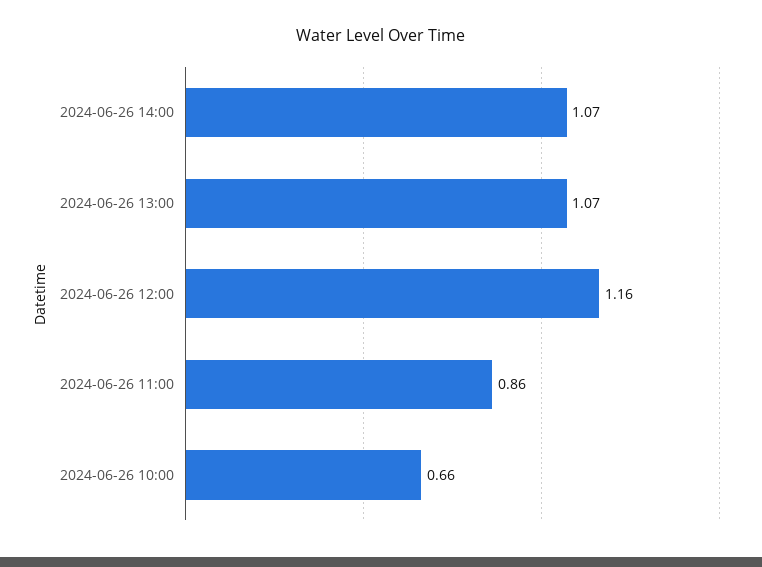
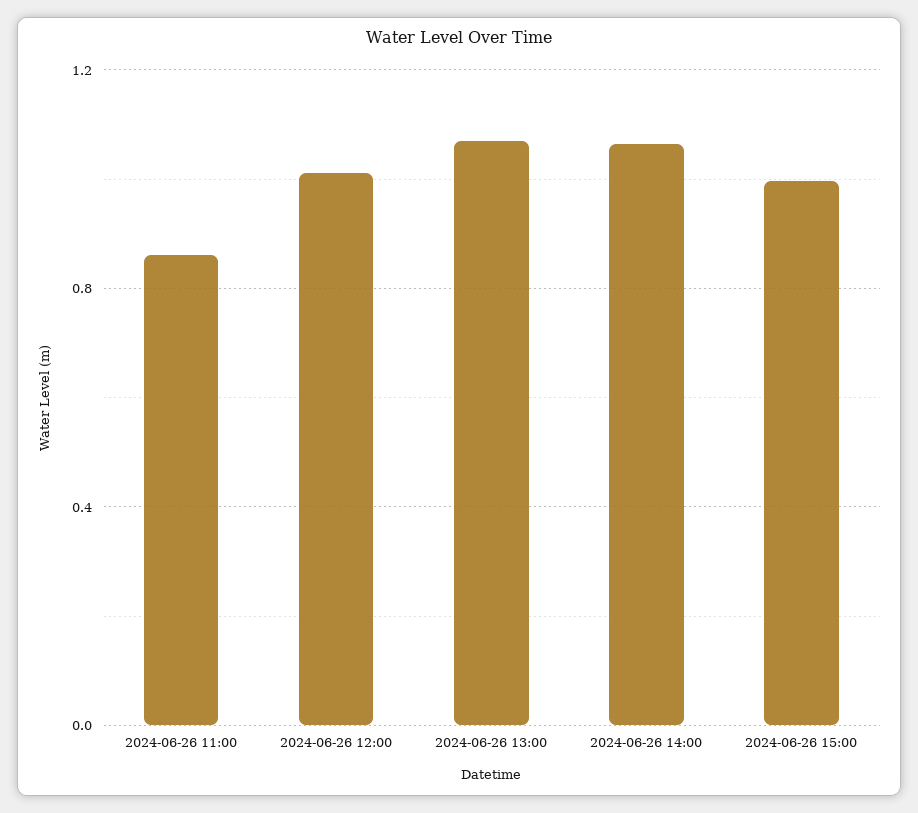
2024-06-26 12:00: 1.16 -> 1
2024-06-26 10:00: 0.66 -> none
2024-06-26 15:00: none -> 1

